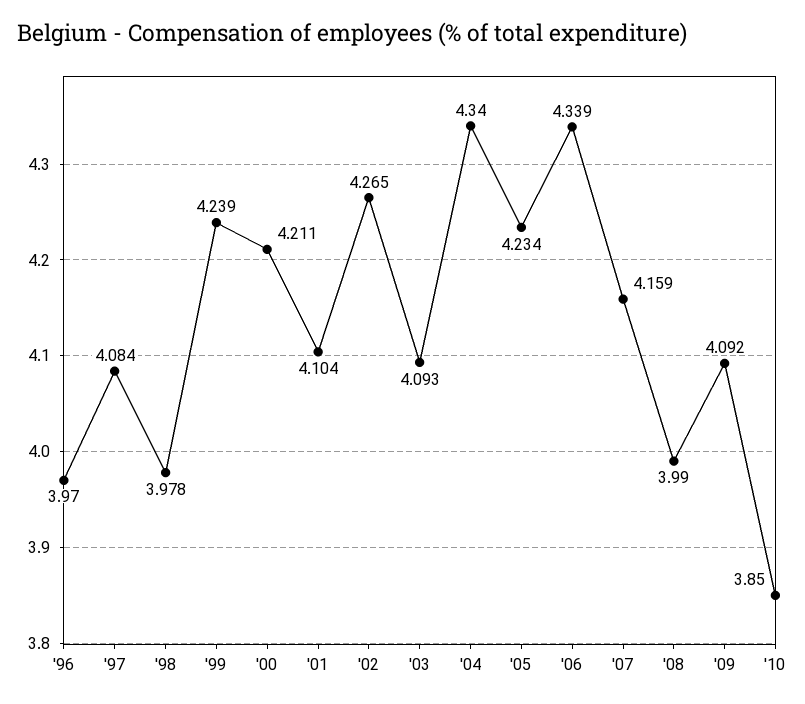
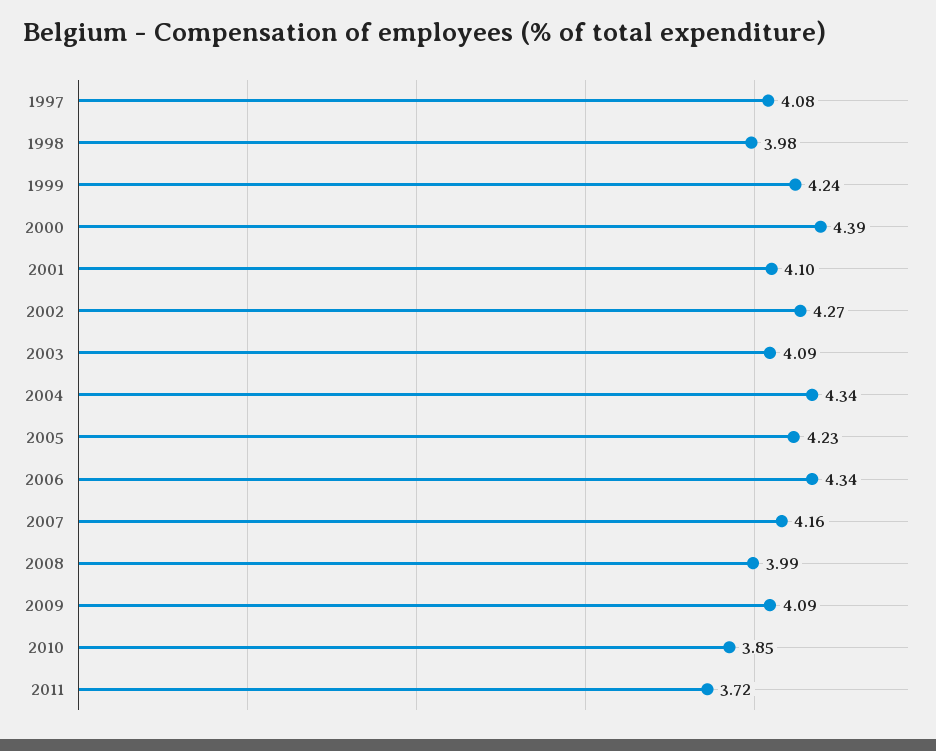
'96: 3.97 -> none
'00: 4.211 -> 4.39
2011: none -> 3.72

